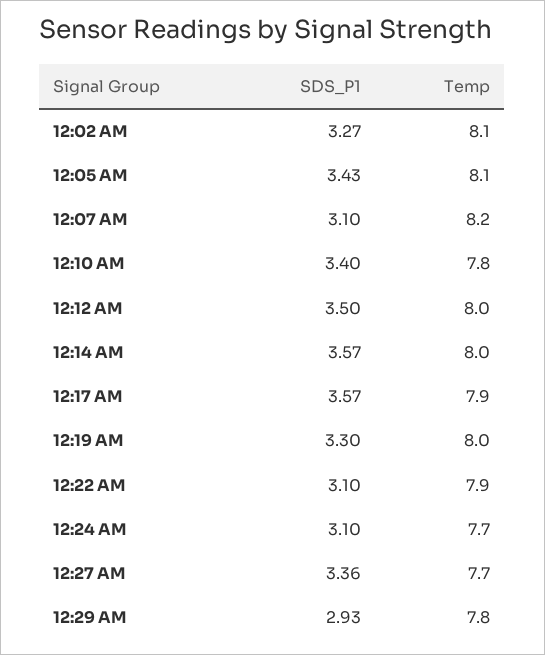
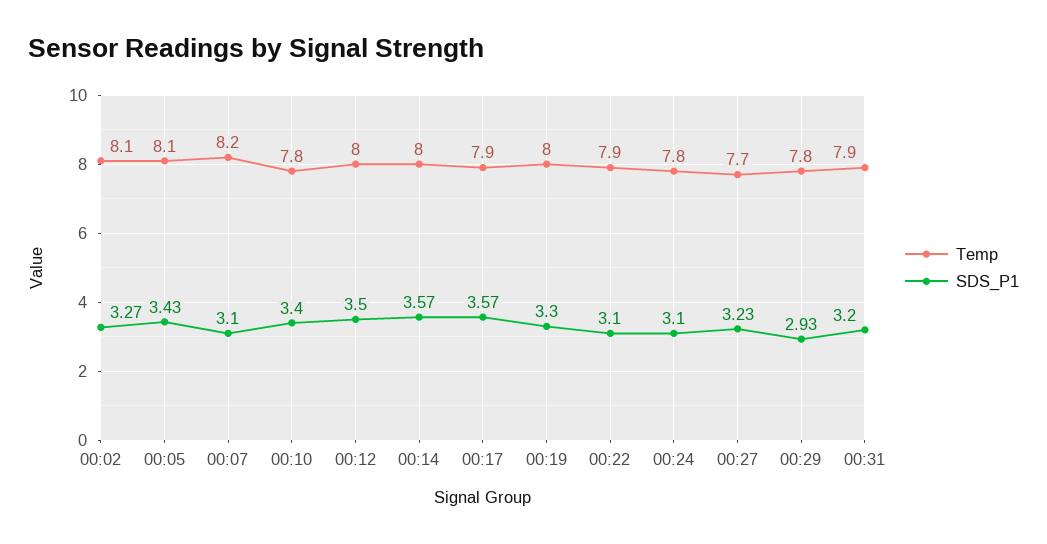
Temp, 12:24 AM: 7.7 -> 7.8
SDS_P1, 12:27 AM: 3.36 -> 3.23
Temp, 00:31: none -> 7.9
SDS_P1, 00:31: none -> 3.2

